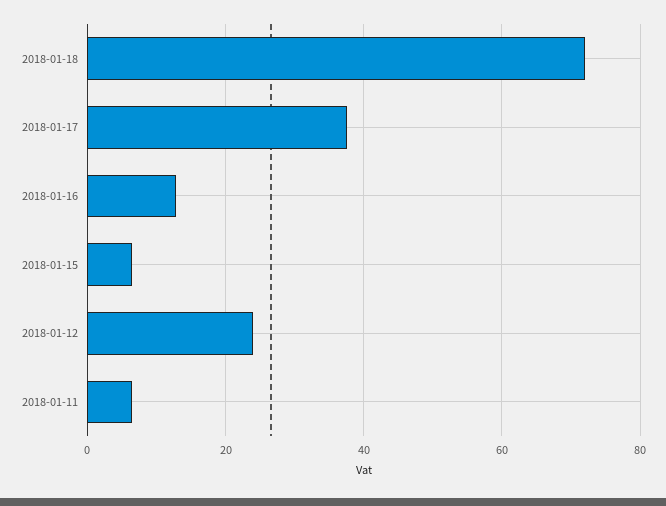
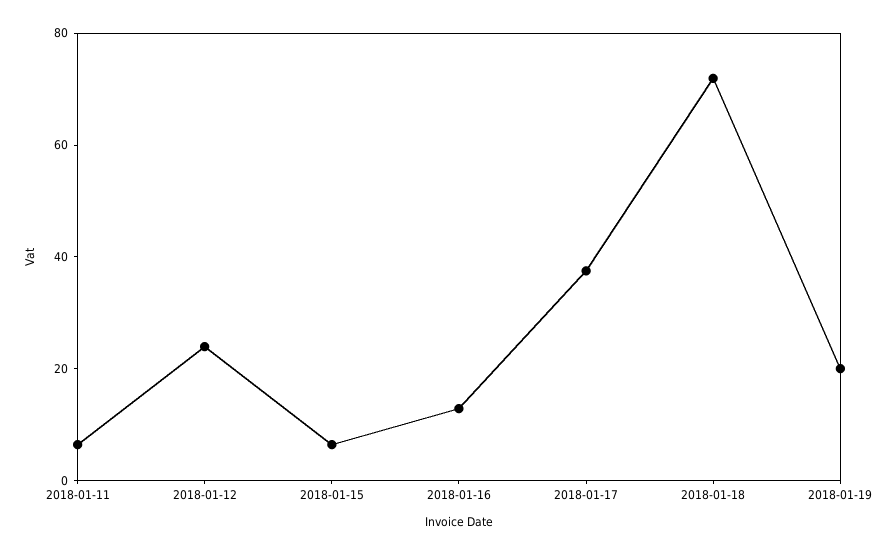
2018-01-19: none -> 20

